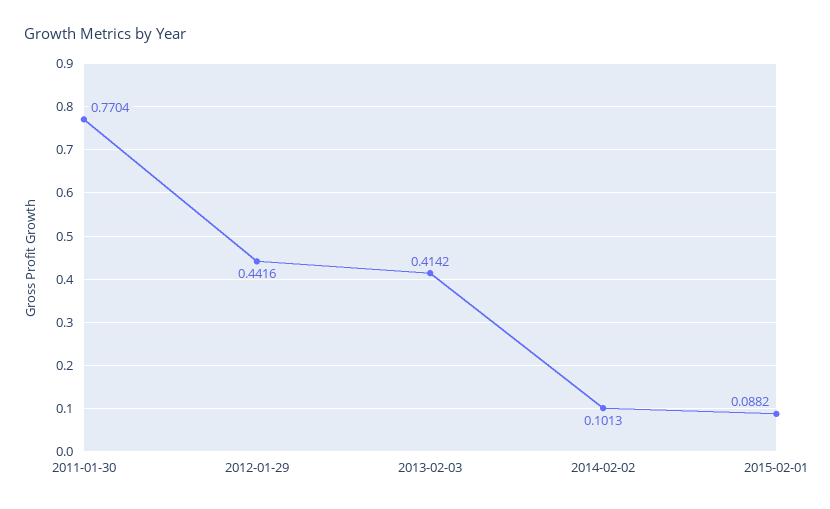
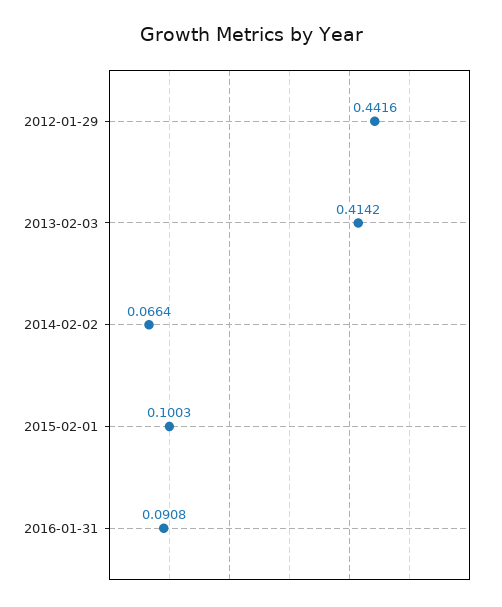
2011-01-30: 0.7704 -> none
2014-02-02: 0.1013 -> 0.0664
2015-02-01: 0.0882 -> 0.1003
2016-01-31: none -> 0.0908

